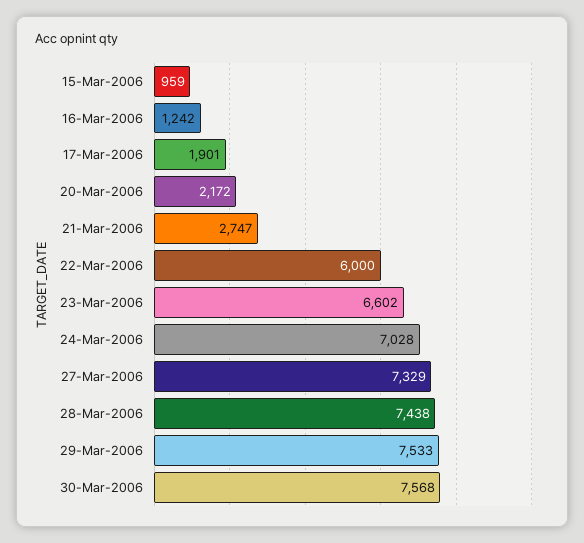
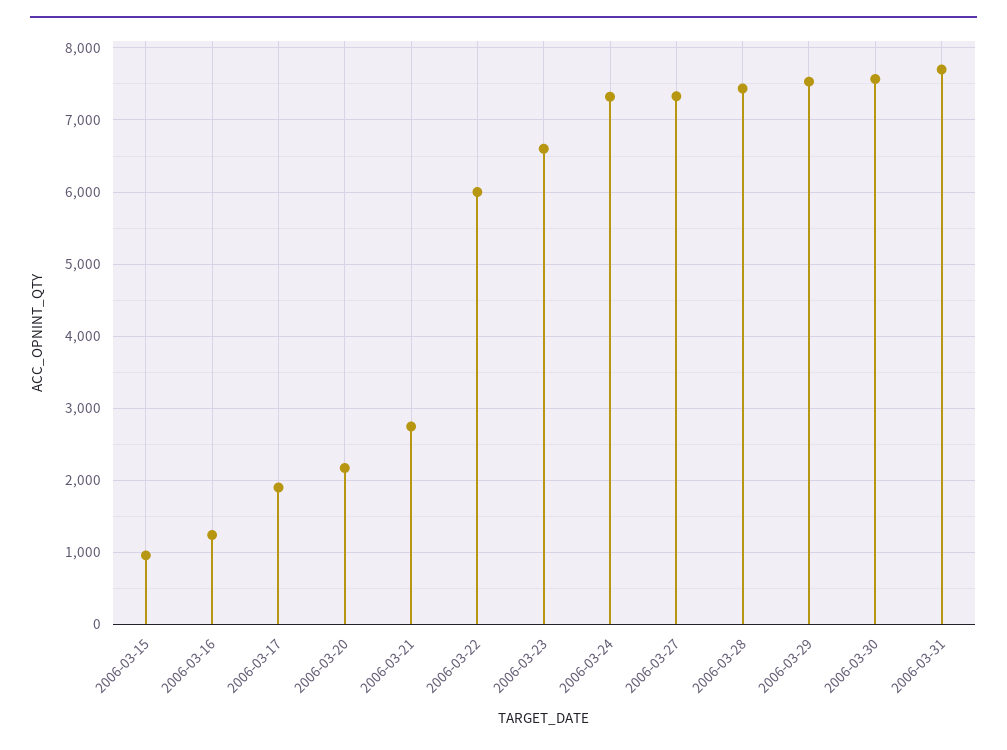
24-Mar-2006: 7028 -> 7300
2006-03-31: none -> 7700

